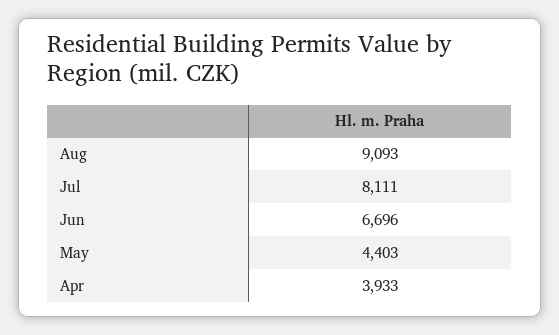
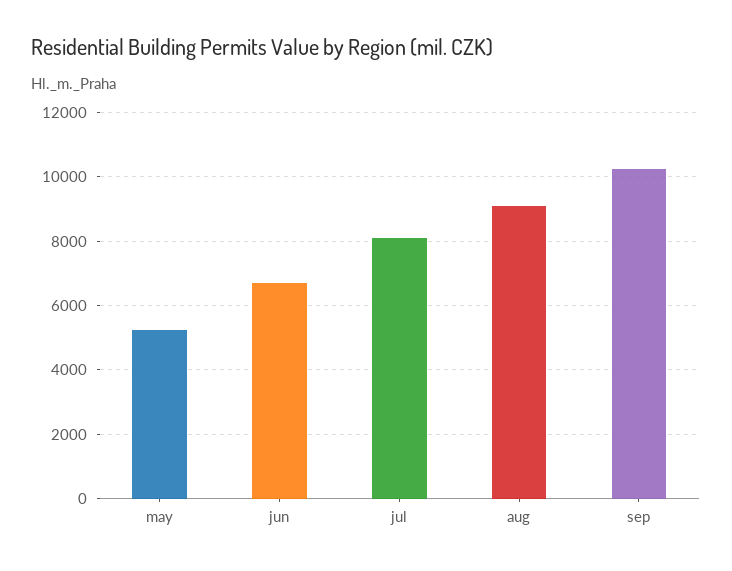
May: 4403 -> 5200
Apr: 3933 -> none
sep: none -> 10200

